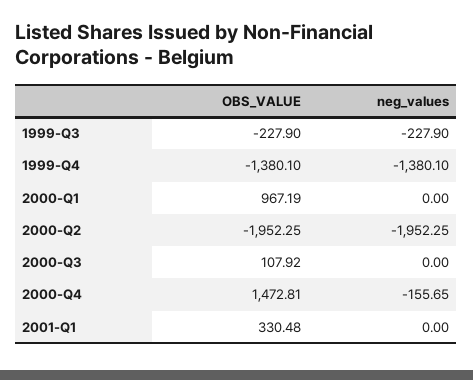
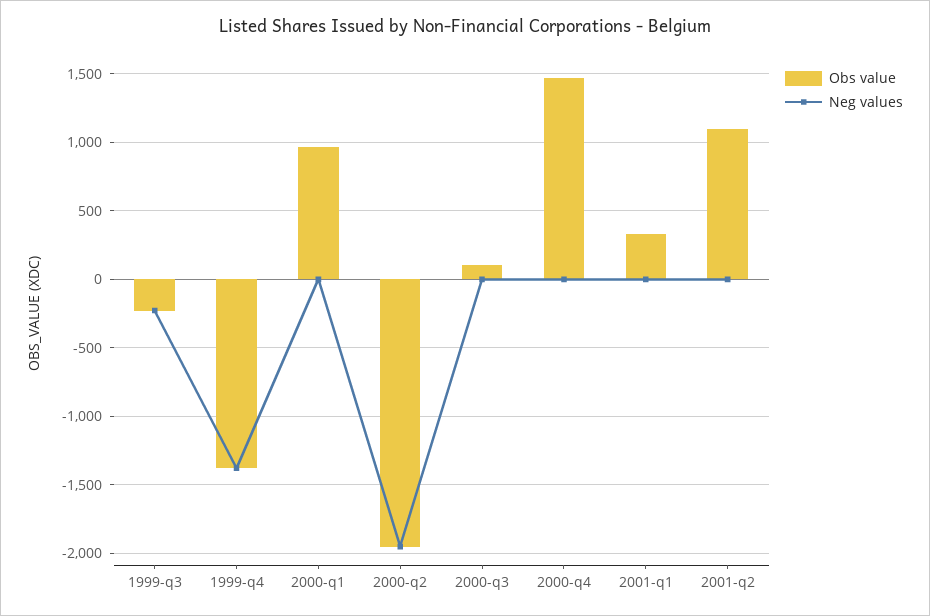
neg_values, 2000-Q4: -155.65 -> 0
OBS_VALUE, 2001-q2: none -> 1100
neg_values, 2001-q2: none -> 0

